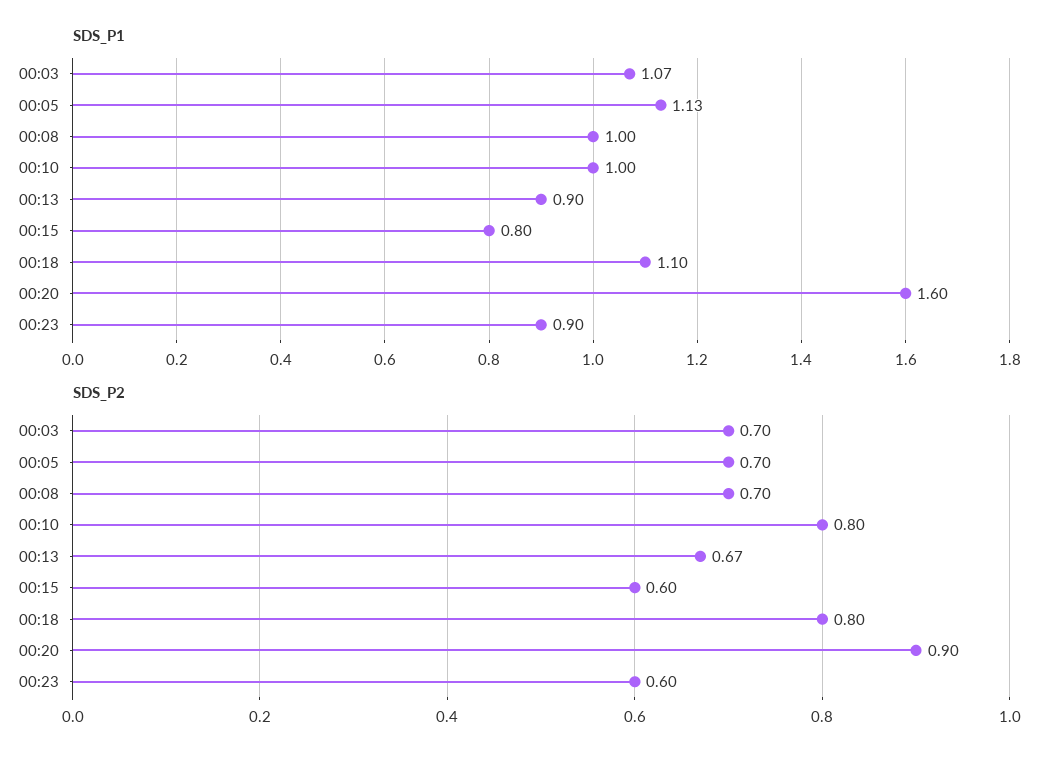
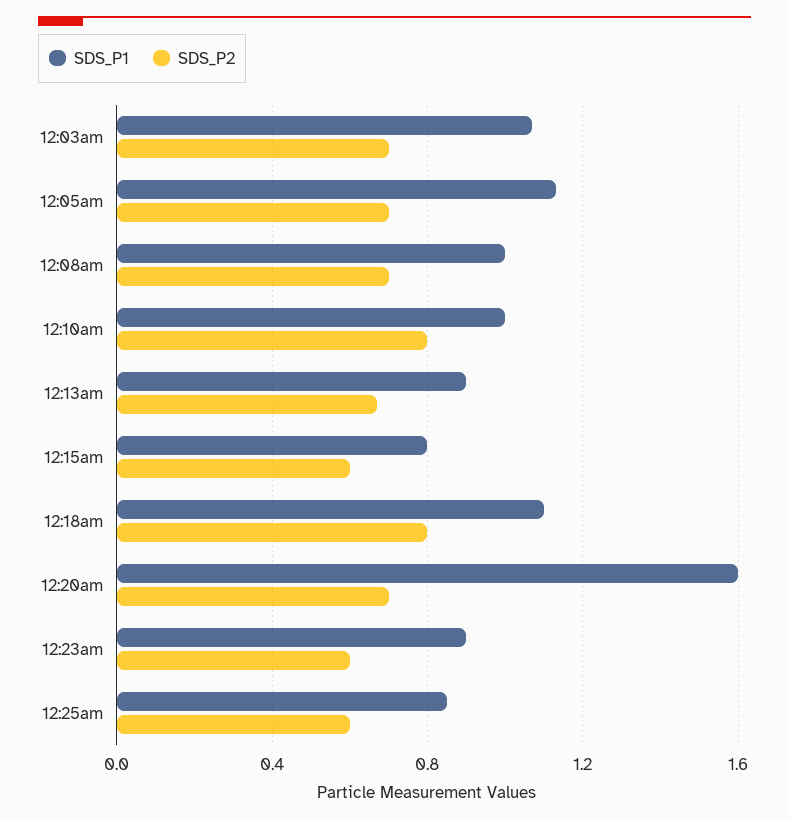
SDS_P2, 00:20: 0.9 -> 0.7
SDS_P1, 12:25am: none -> 0.85
SDS_P2, 12:25am: none -> 0.6

